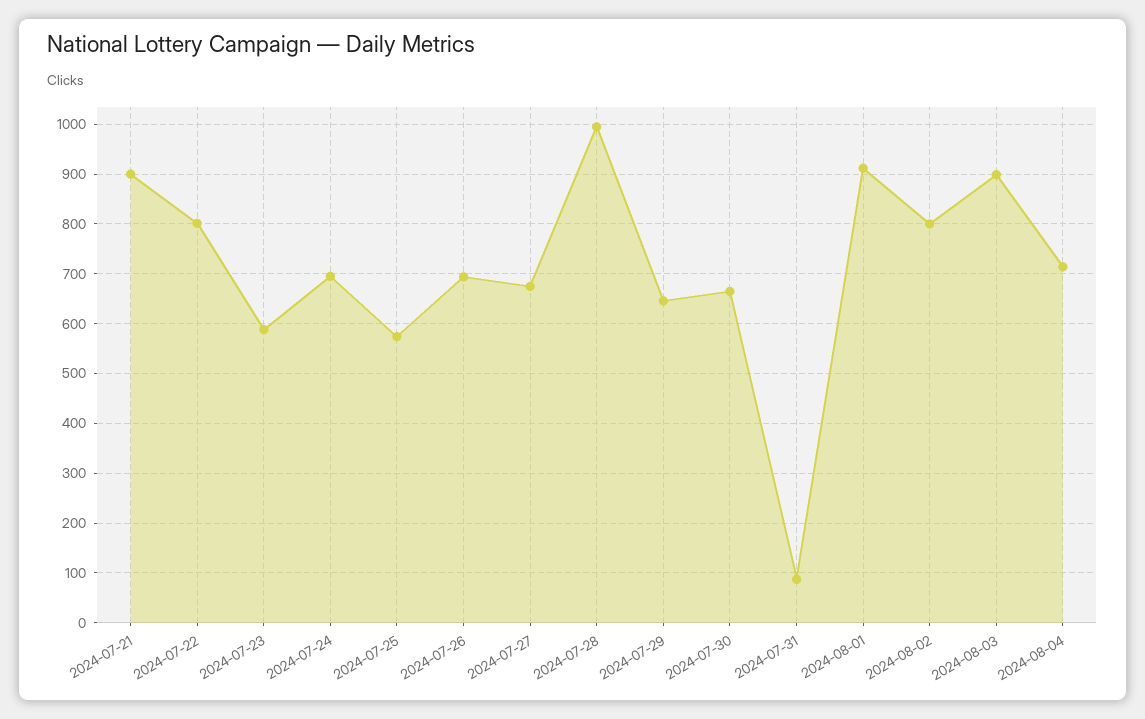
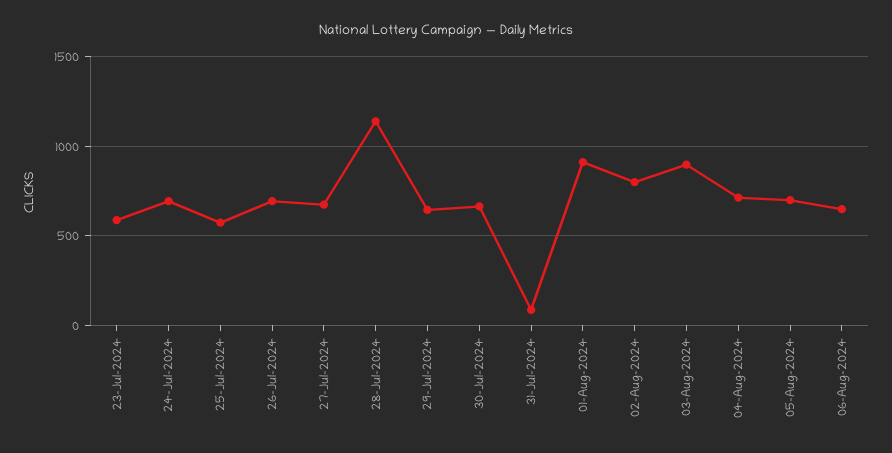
2024-07-21: 900 -> none
2024-07-22: 800 -> none
2024-07-28: 1000 -> 1150
05-Aug-2024: none -> 700
06-Aug-2024: none -> 650

